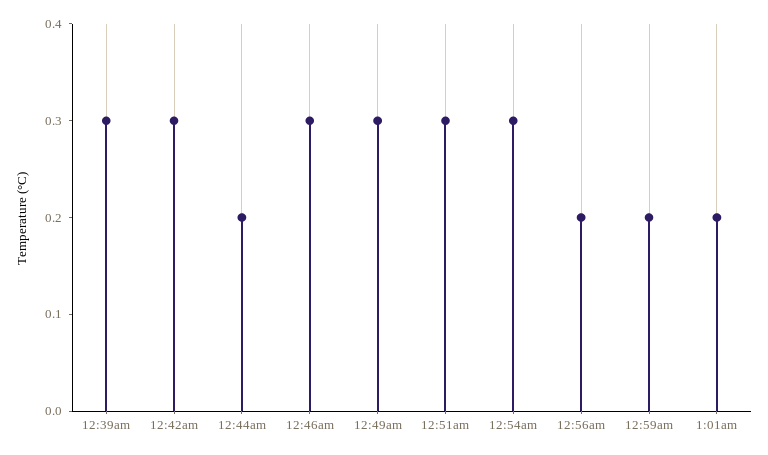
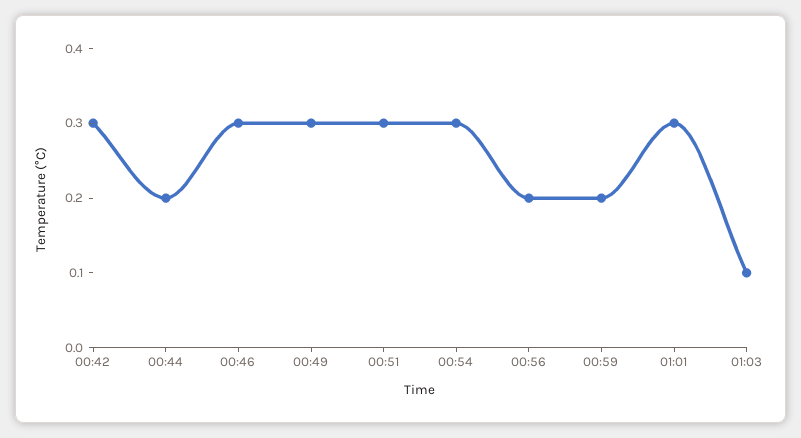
12:39am: 0.3 -> none
1:01am: 0.2 -> 0.3
01:03: none -> 0.1

